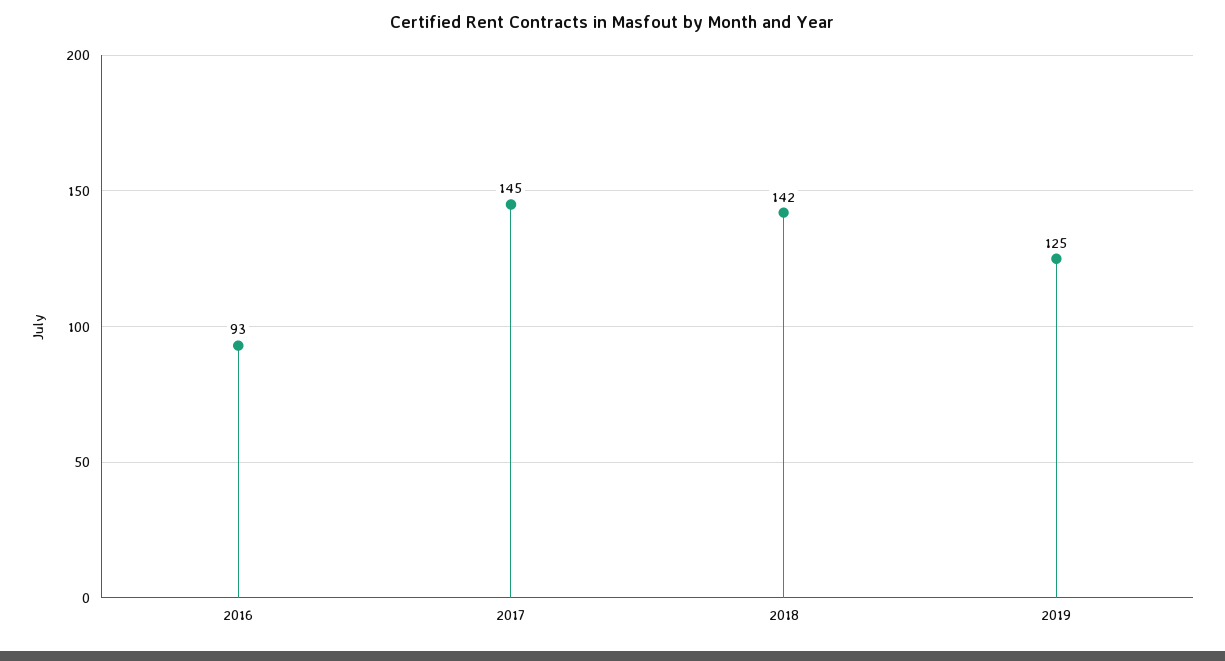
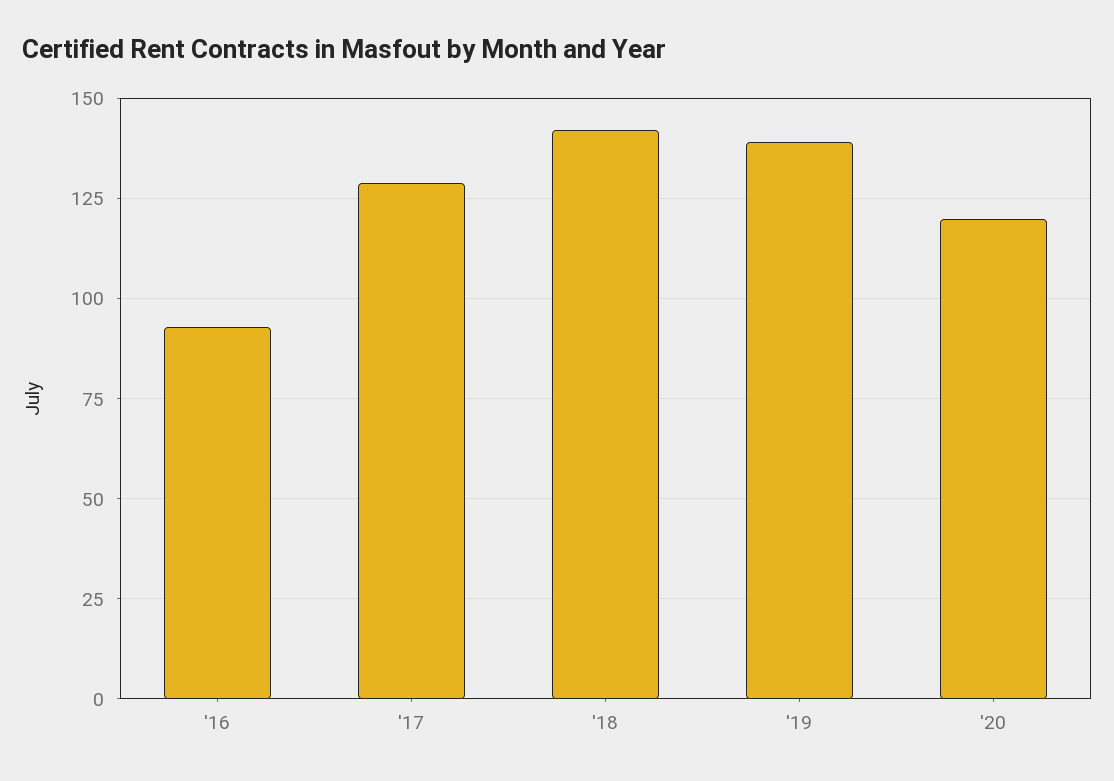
2017: 145 -> 130
2019: 125 -> 140
'20: none -> 120

